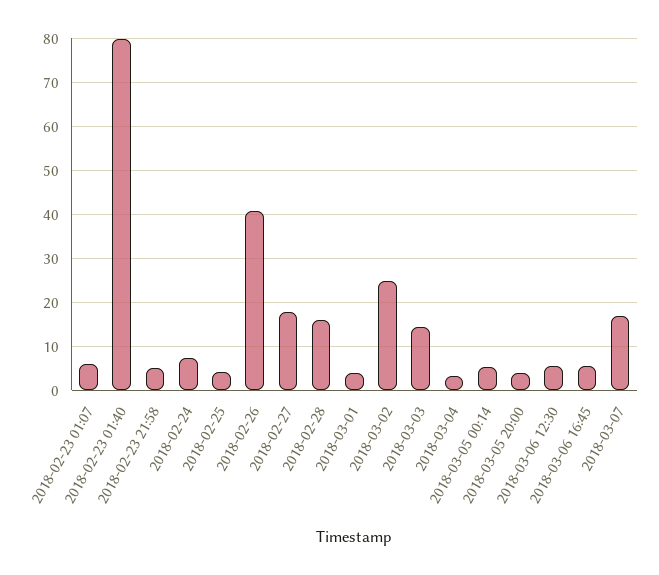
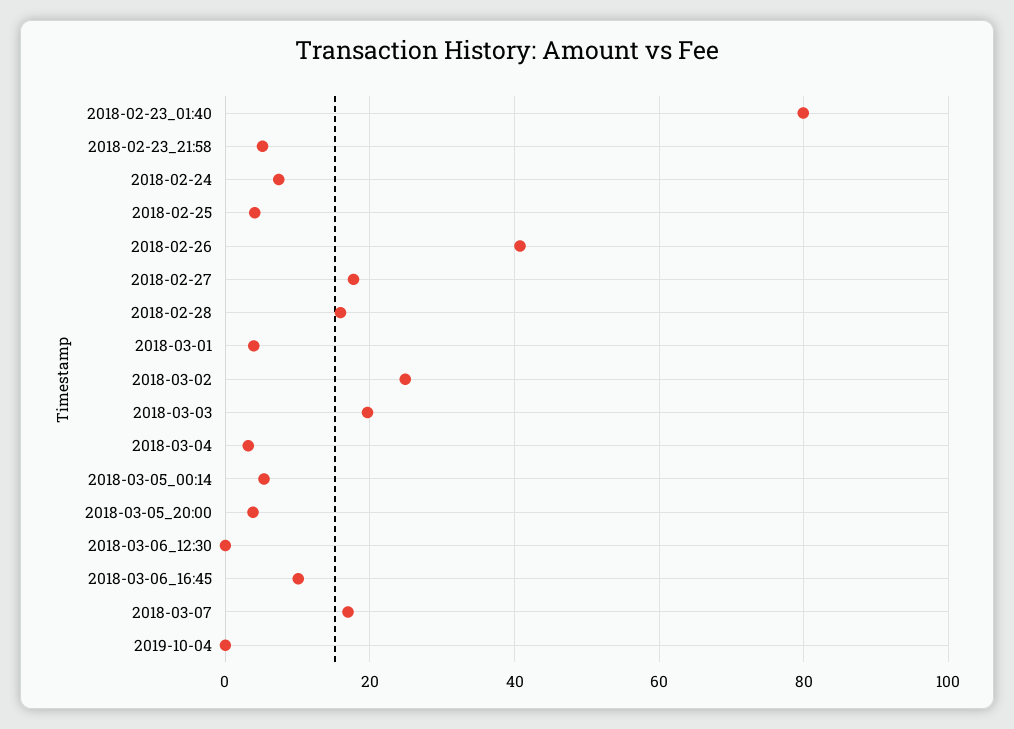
2018-02-23 01:07: 6 -> none
2018-03-03: 14 -> 20
2018-03-06 12:30: 6 -> 0
2018-03-06 16:45: 6 -> 10
2019-10-04: none -> 0

